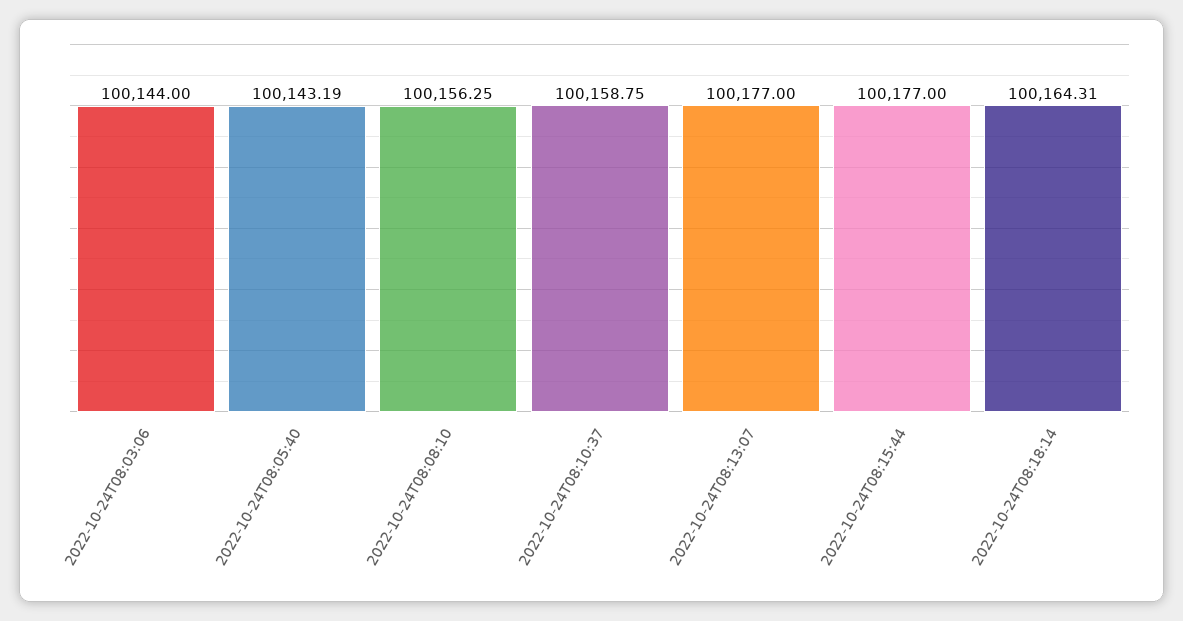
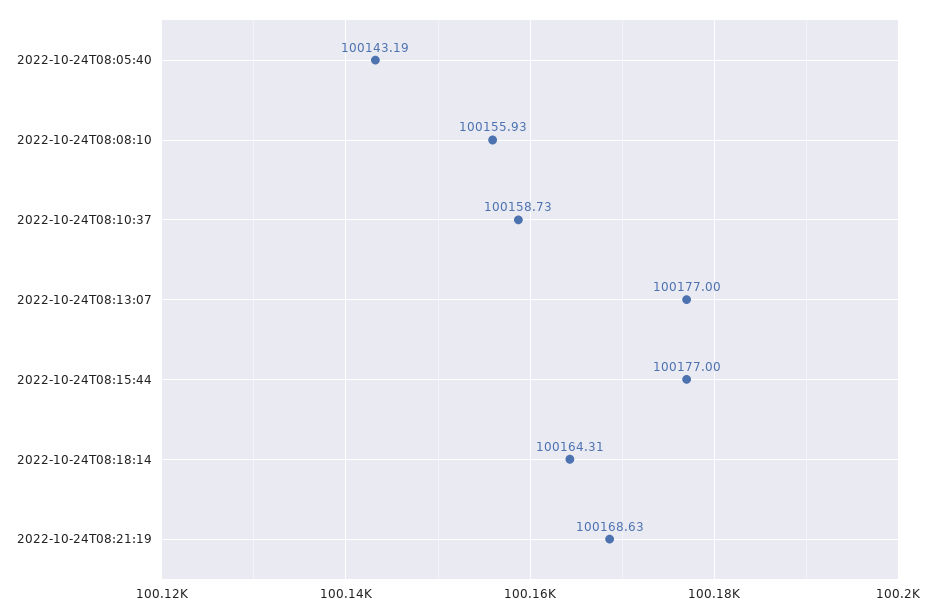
2022-10-24T08:03:06: 100144 -> none
2022-10-24T08:08:10: 100156.25 -> 100155.93
2022-10-24T08:10:37: 100158.75 -> 100158.73
2022-10-24T08:21:19: none -> 100168.63

